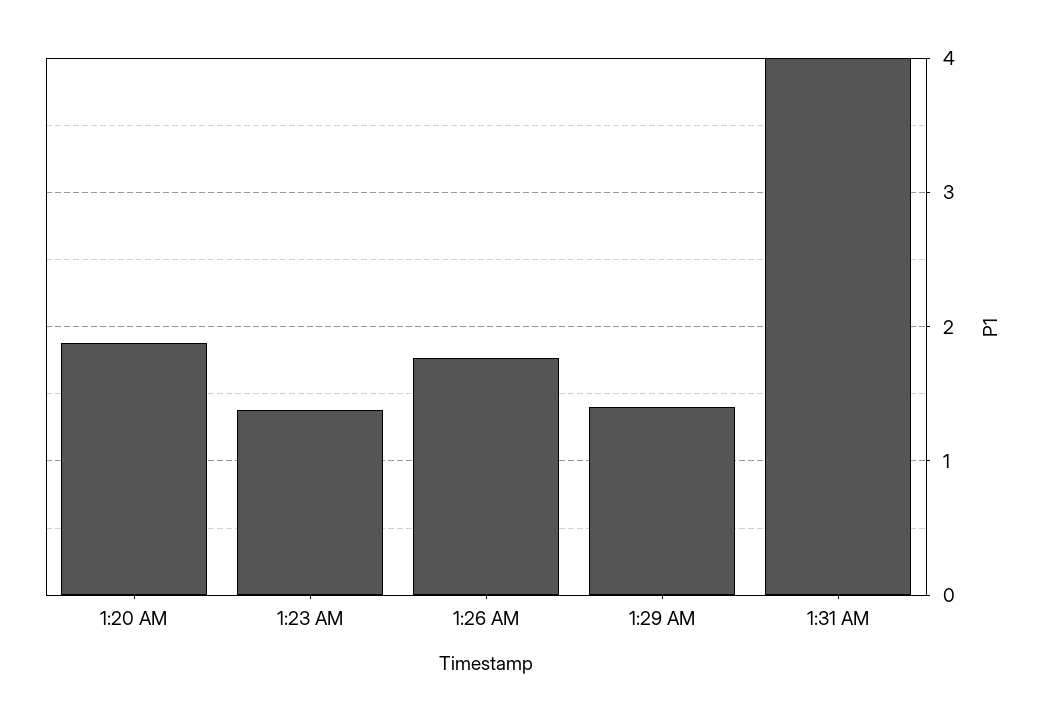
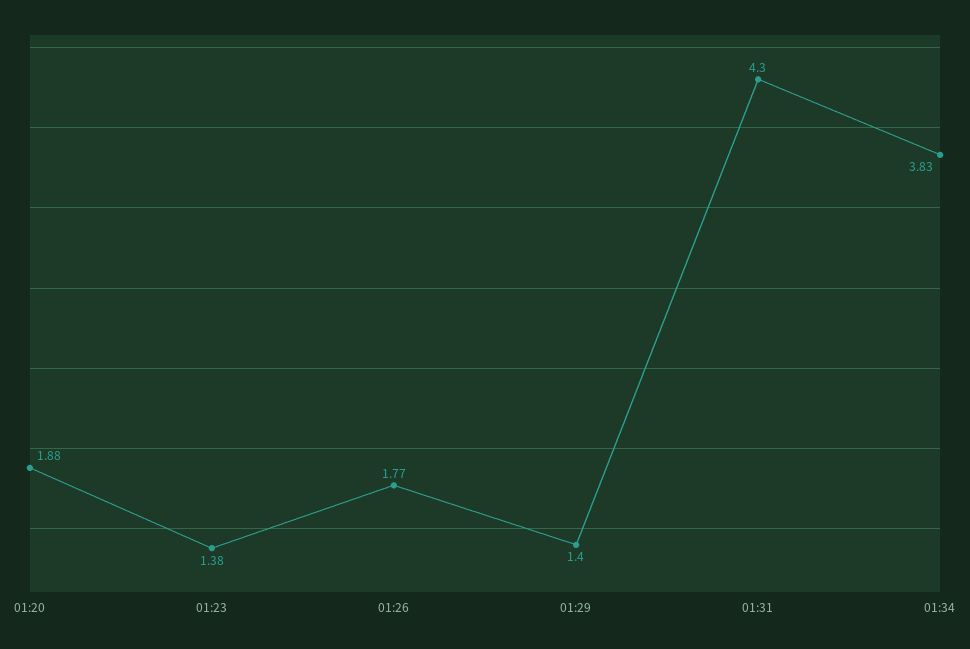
1:31 AM: 4 -> 4.3
01:34: none -> 3.83

